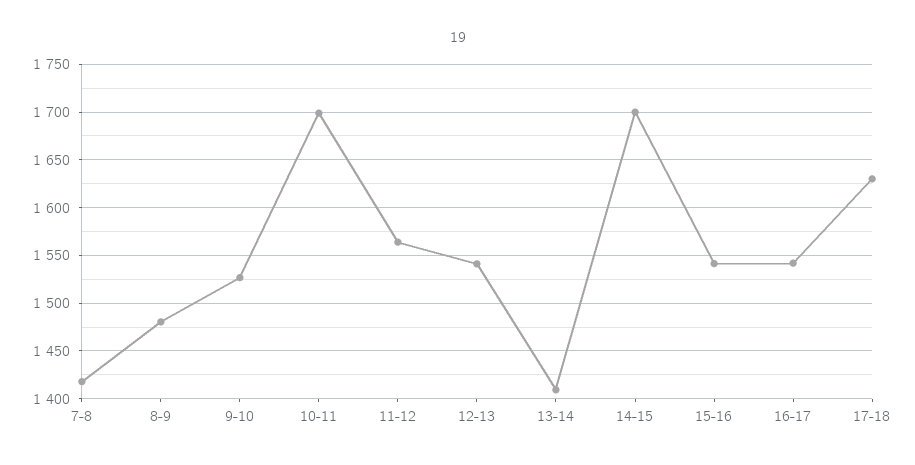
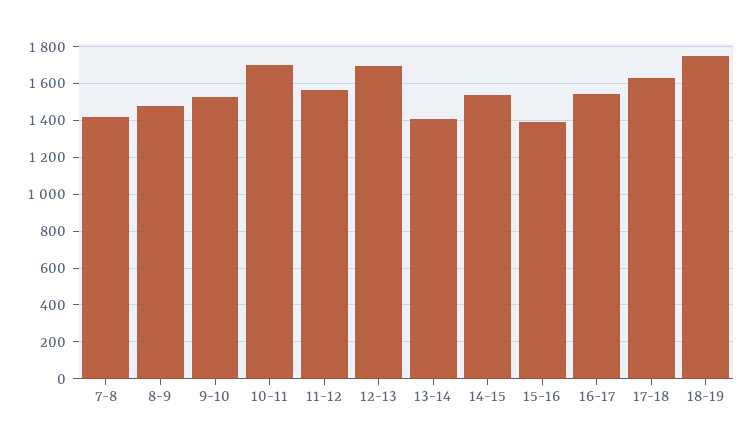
12-13: 1540 -> 1700
14-15: 1700 -> 1550
15-16: 1540 -> 1400
18-19: none -> 1750

